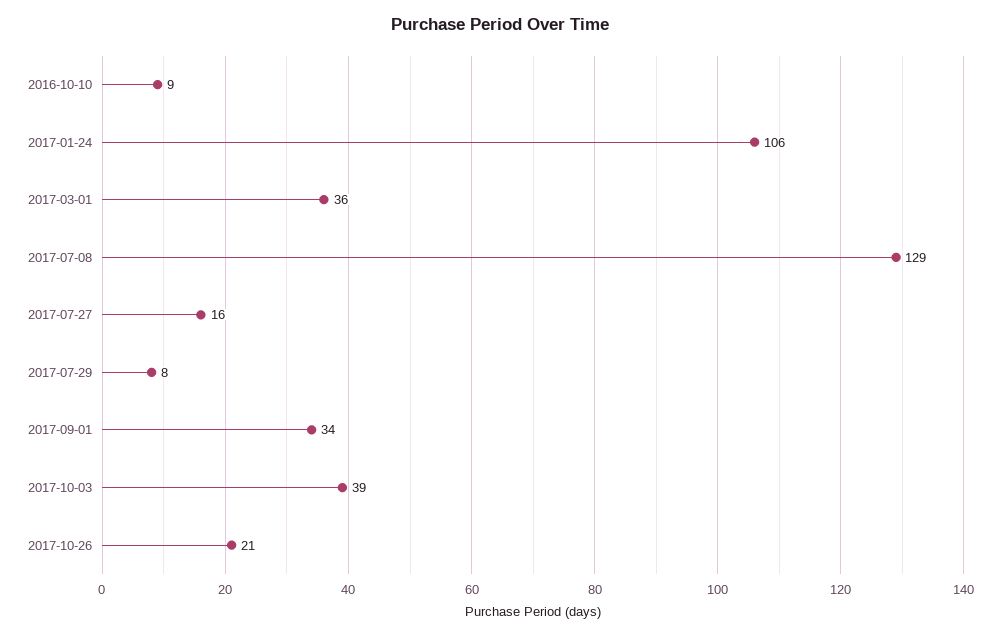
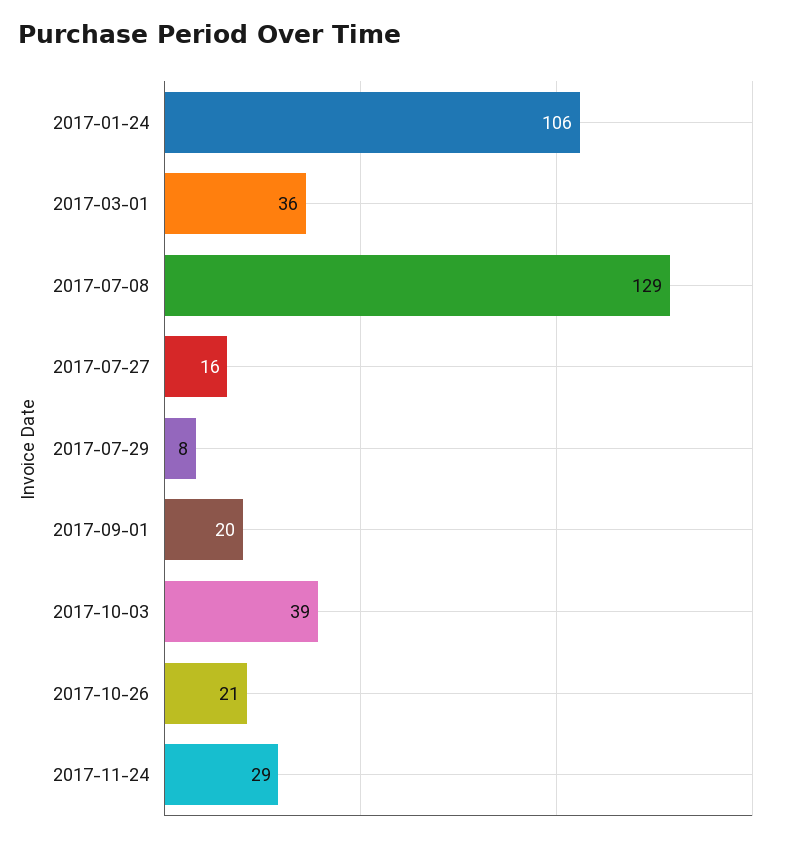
2016-10-10: 9 -> none
2017-09-01: 34 -> 20
2017-11-24: none -> 29

